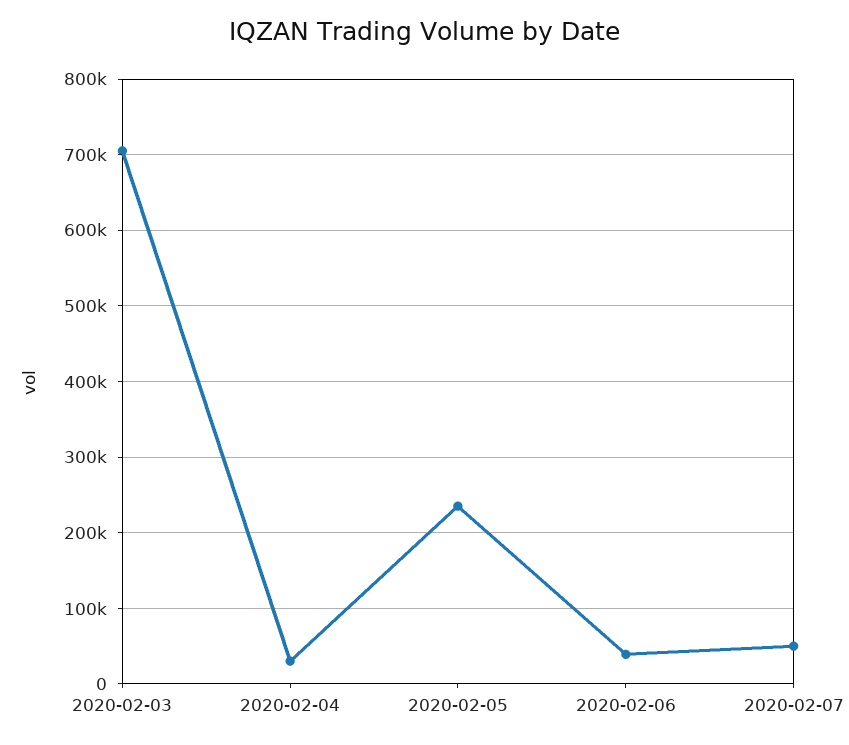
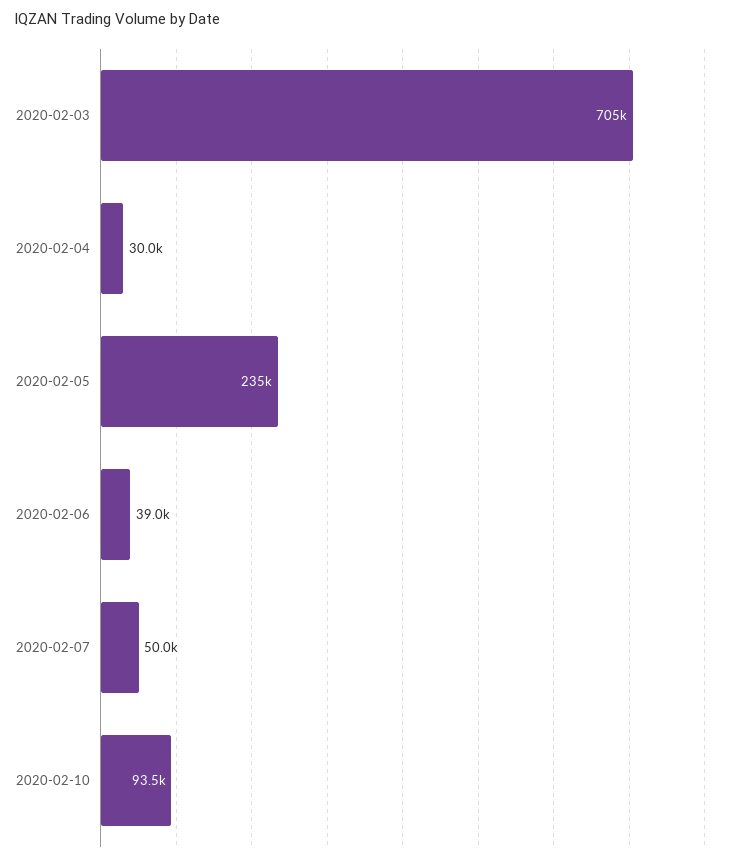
2020-02-10: none -> 93500

